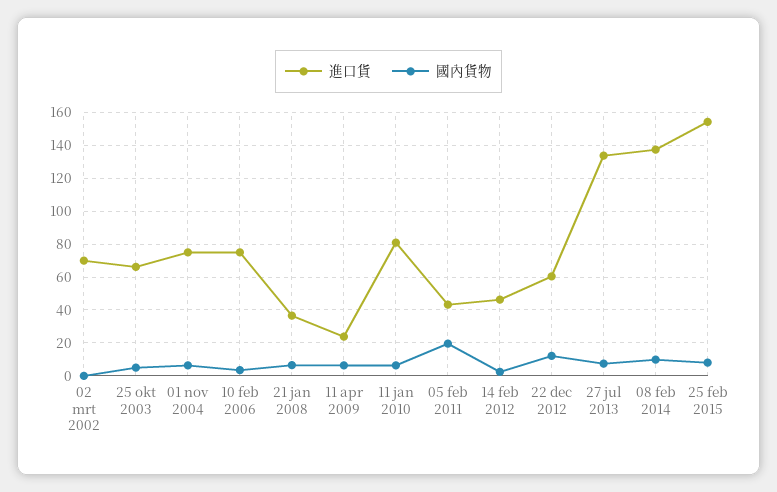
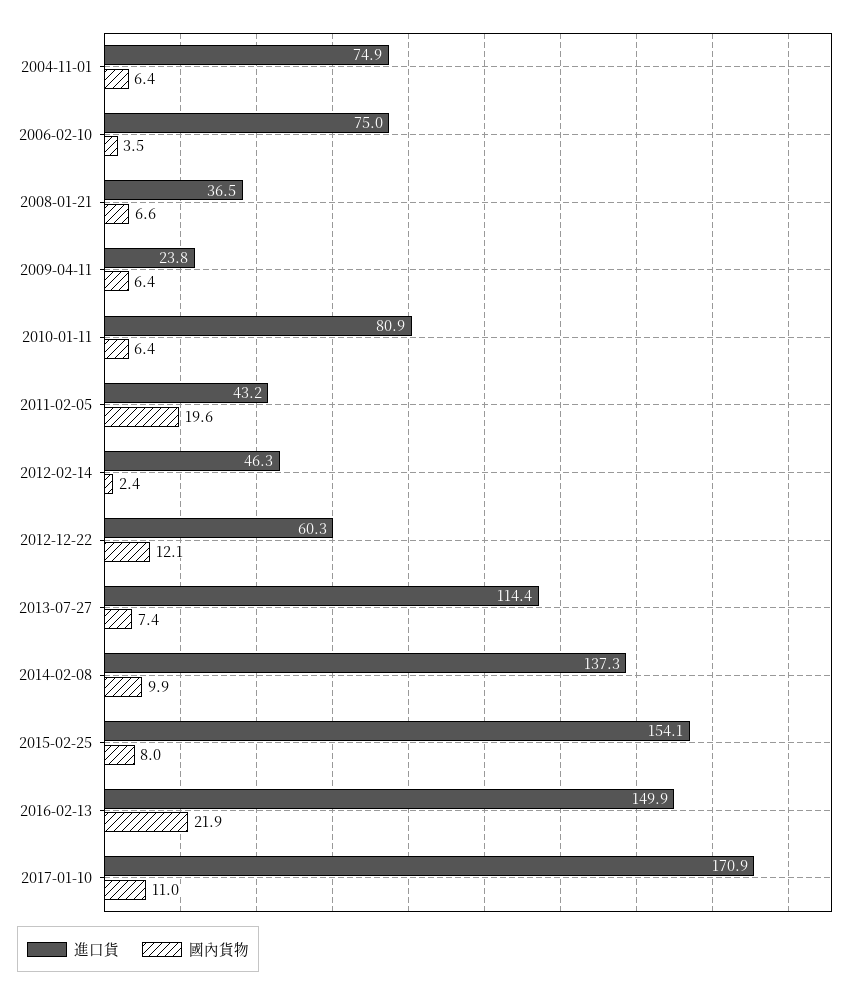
進口貨, 02 mrt 2002: 70 -> none
國內貨物, 02 mrt 2002: 0 -> none
進口貨, 25 okt 2003: 65 -> none
國內貨物, 25 okt 2003: 5 -> none
進口貨, 27 jul 2013: 135 -> 114.4
進口貨, 2016-02-13: none -> 149.9
國內貨物, 2016-02-13: none -> 21.9
進口貨, 2017-01-10: none -> 170.9
國內貨物, 2017-01-10: none -> 11

